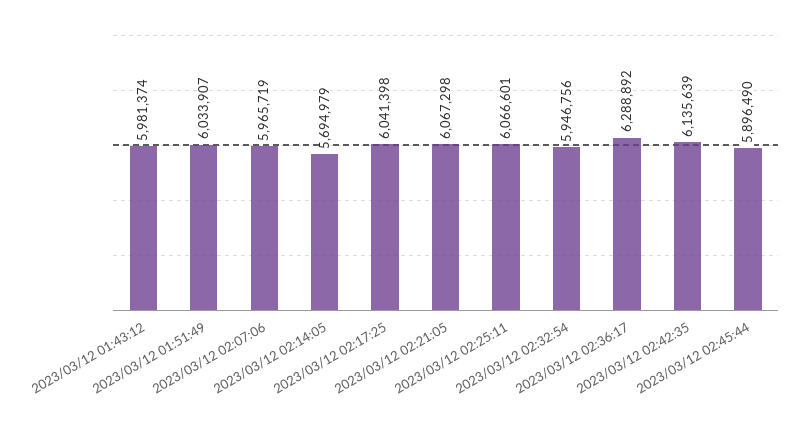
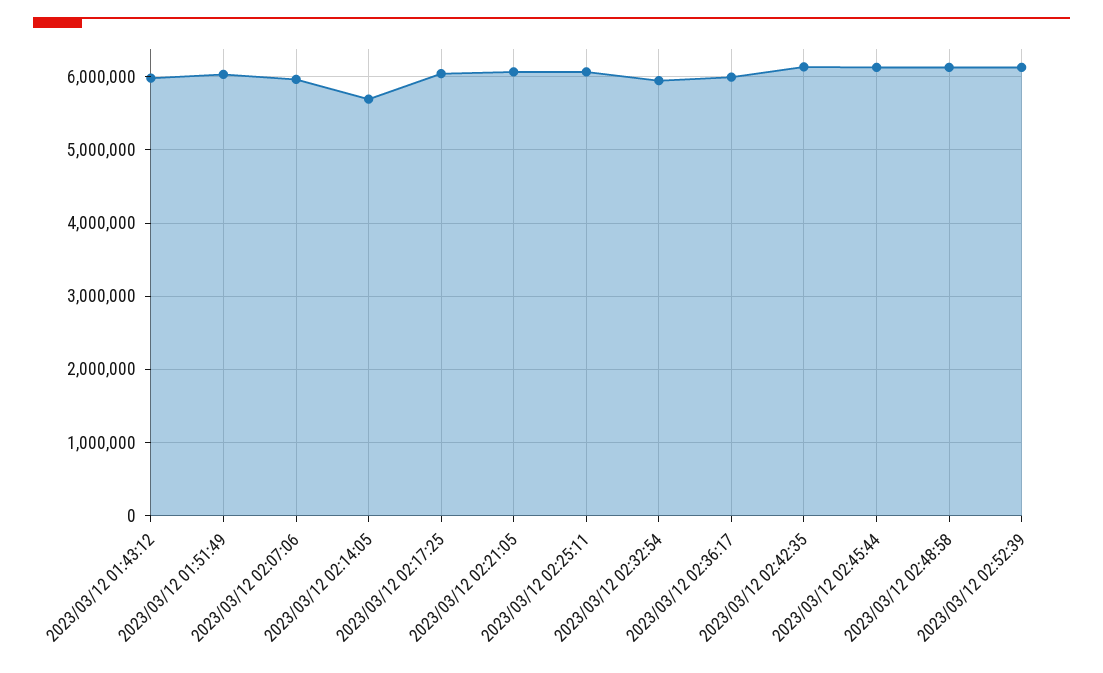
2023/03/12 02:36:17: 6288892 -> 6000000
2023/03/12 02:45:44: 5896490 -> 6100000
2023/03/12 02:48:58: none -> 6100000
2023/03/12 02:52:39: none -> 6100000

